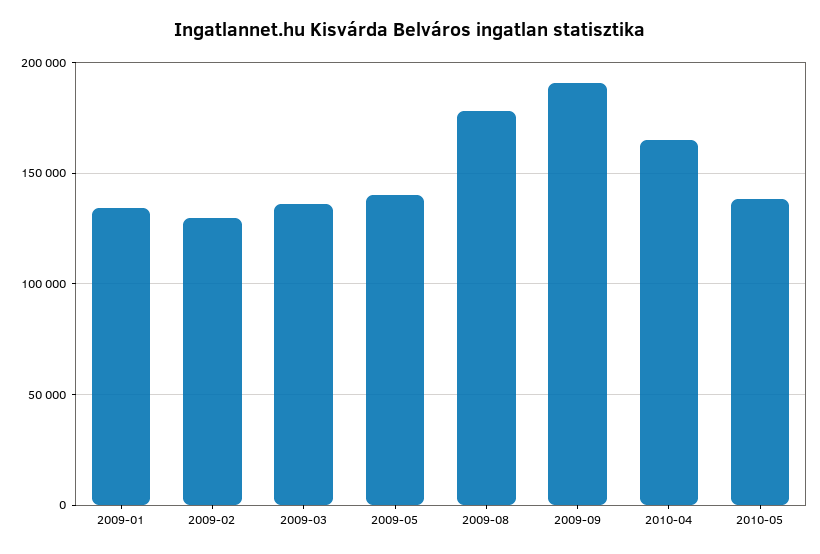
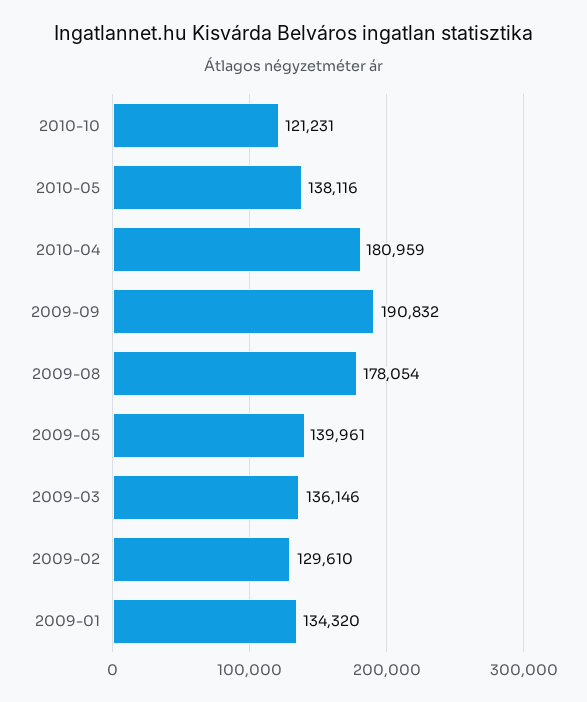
2010-04: 165000 -> 180959
2010-10: none -> 121231

